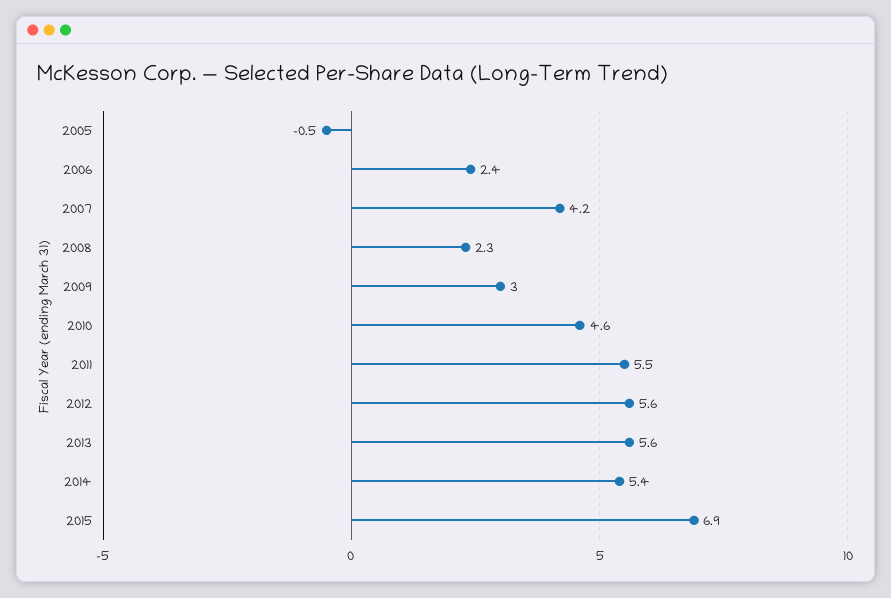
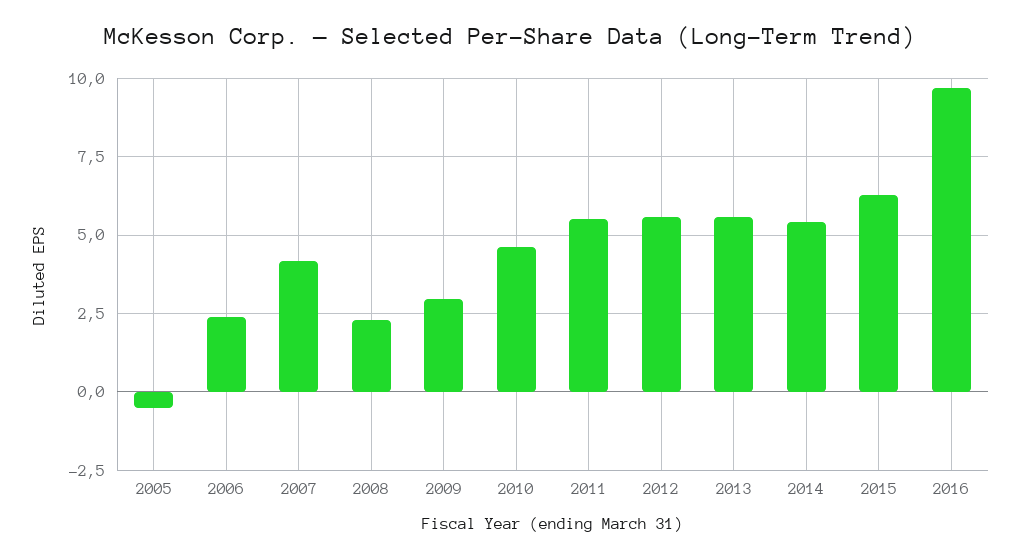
2015: 6.9 -> 6.25
2016: none -> 9.75

